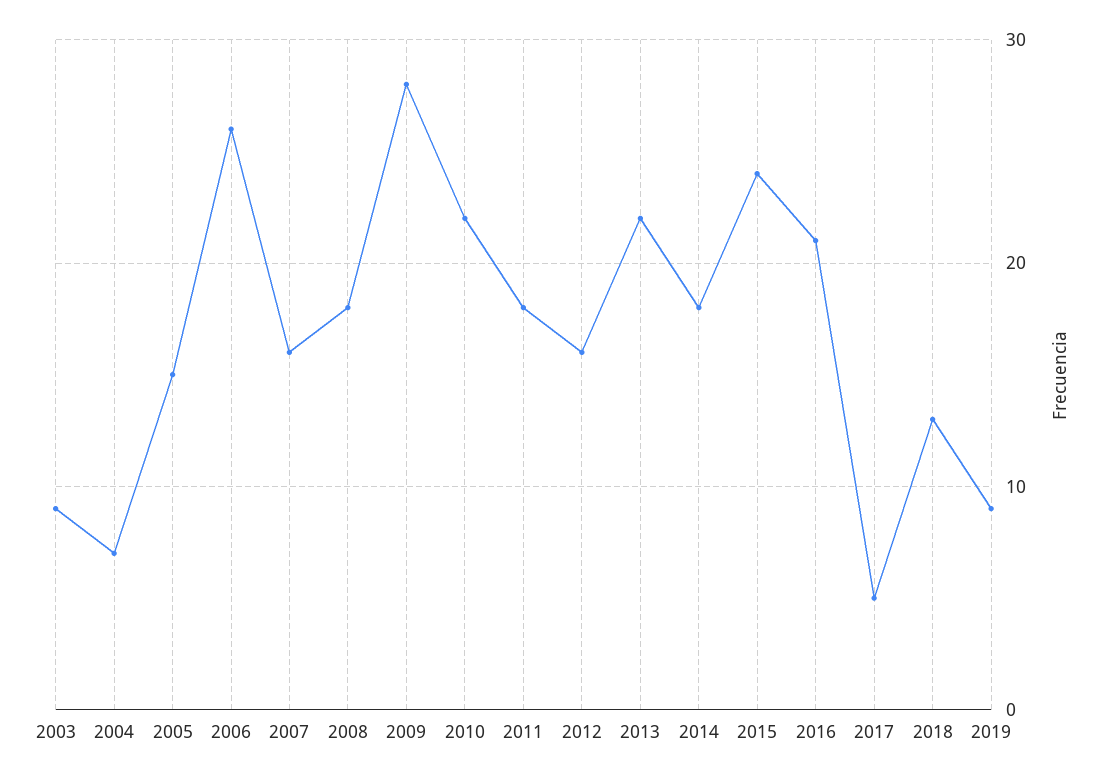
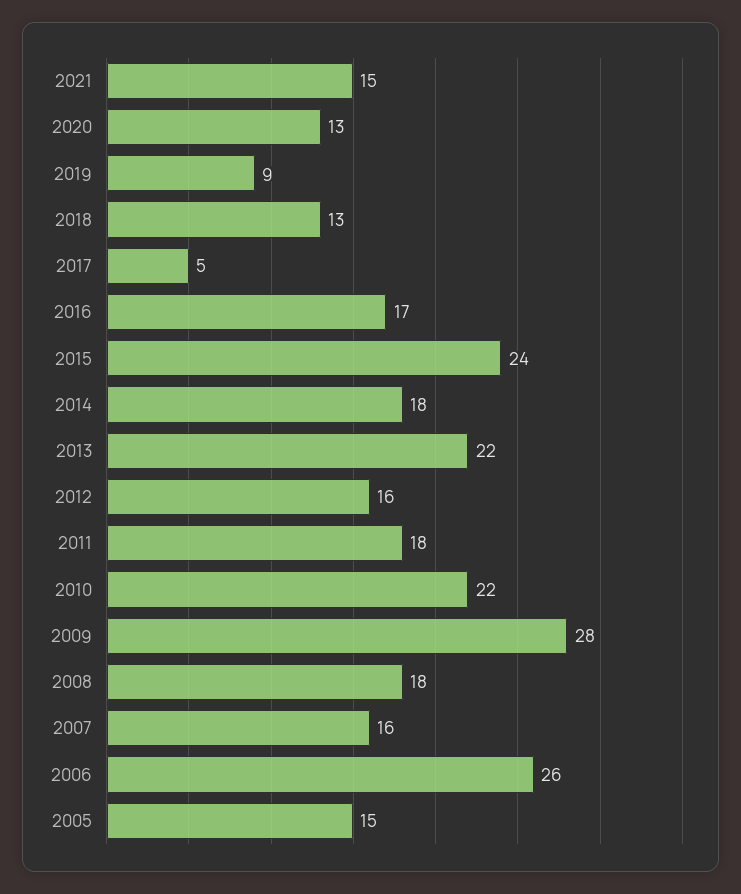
2003: 9 -> none
2004: 7 -> none
2016: 21 -> 17
2021: none -> 15
2020: none -> 13

